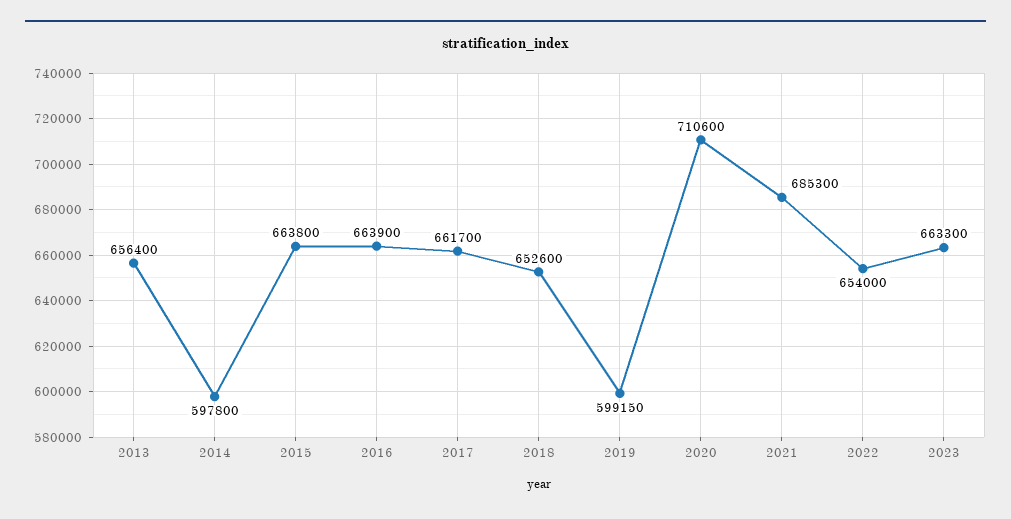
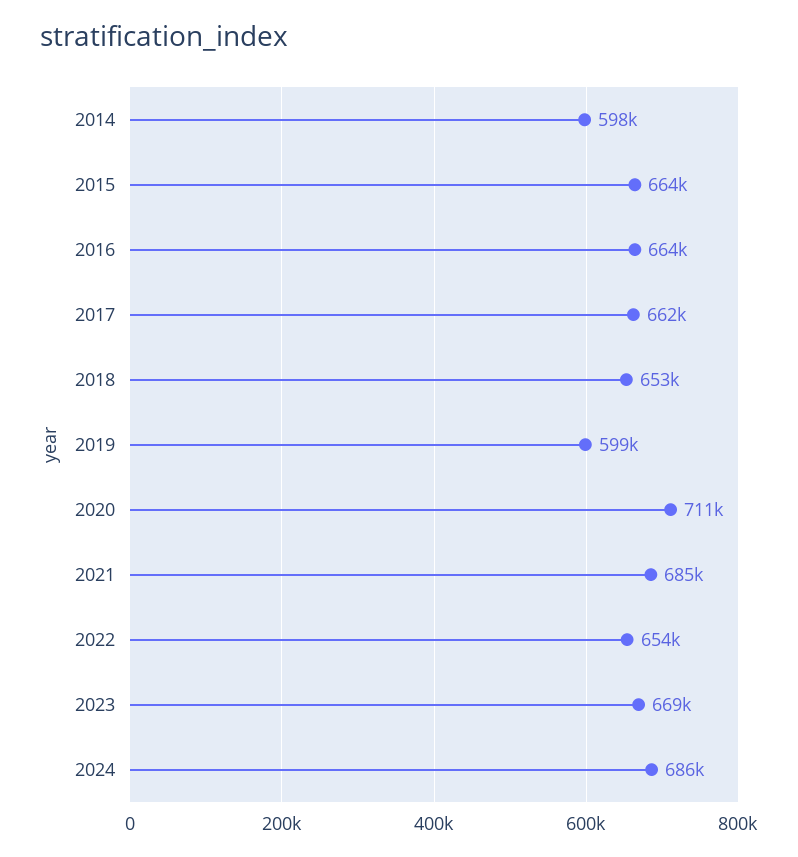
2013: 656400 -> none
2023: 663300 -> 669000
2024: none -> 686000

